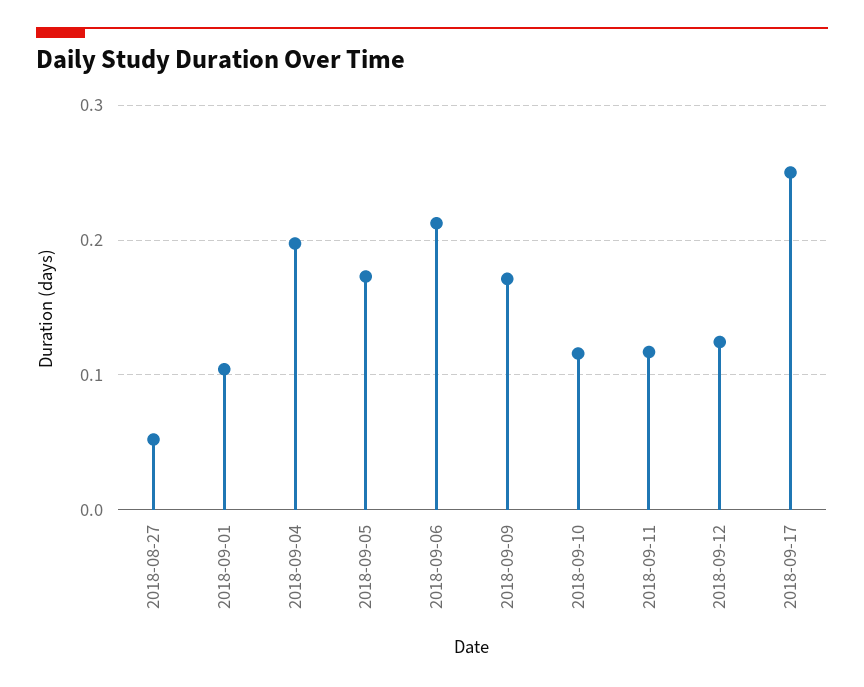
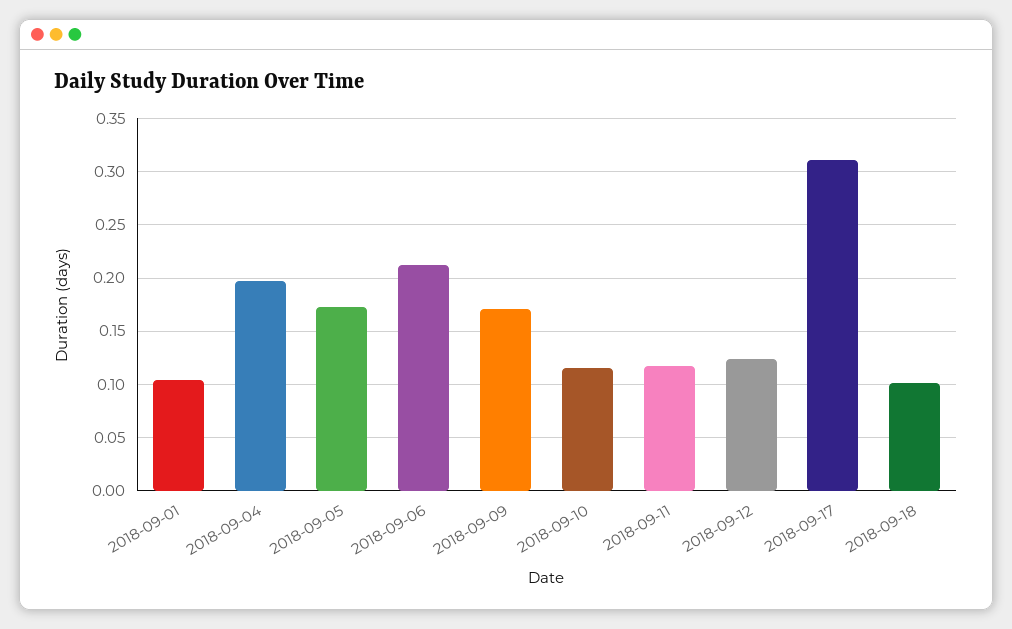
2018-08-27: 0.05 -> none
2018-09-17: 0.25 -> 0.31
2018-09-18: none -> 0.1

